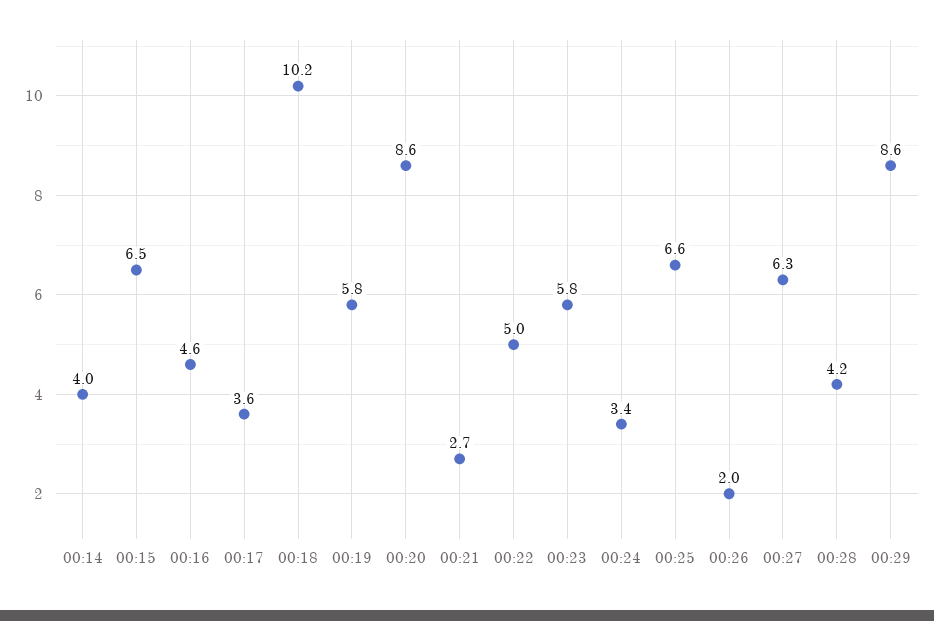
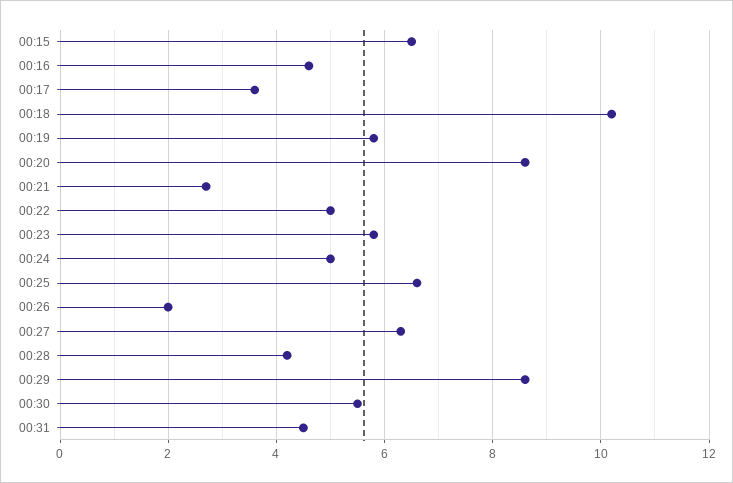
00:14: 4 -> none
00:24: 3.4 -> 5
00:30: none -> 5.5
00:31: none -> 4.5

